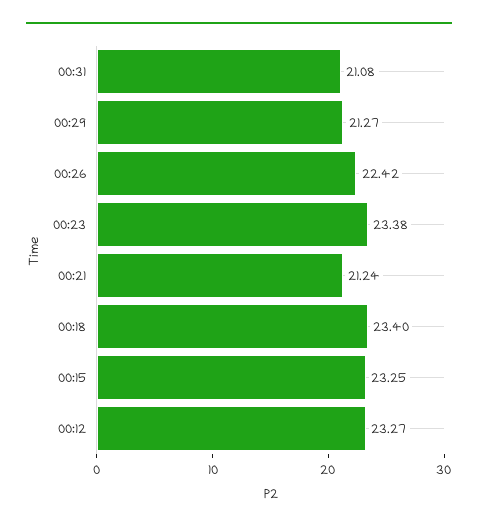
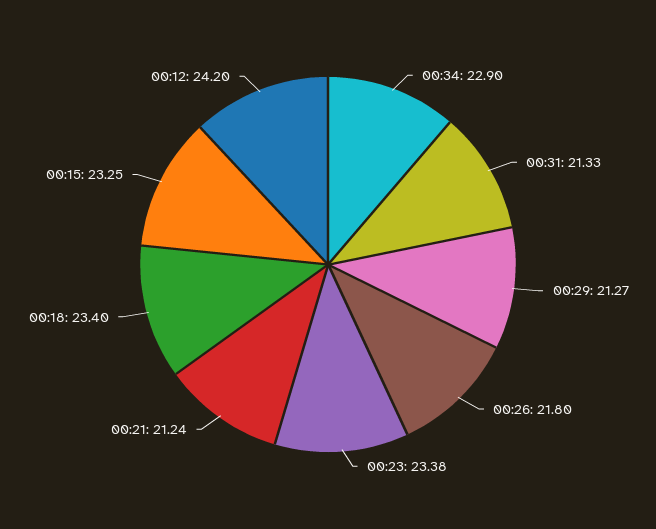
00:31: 21.08 -> 21.33
00:26: 22.42 -> 21.8
00:12: 23.27 -> 24.2
00:34: none -> 22.9

